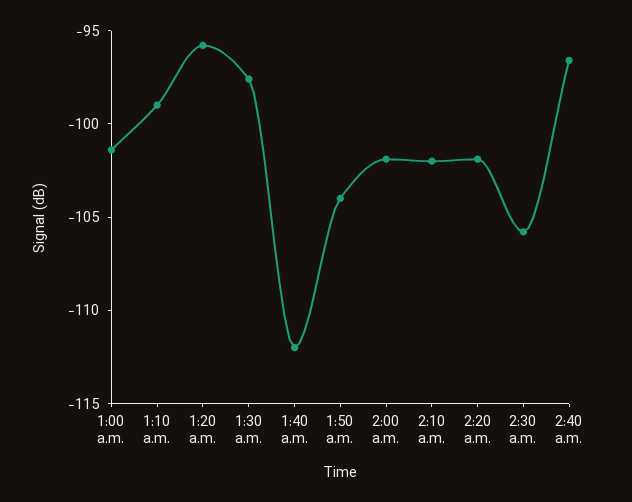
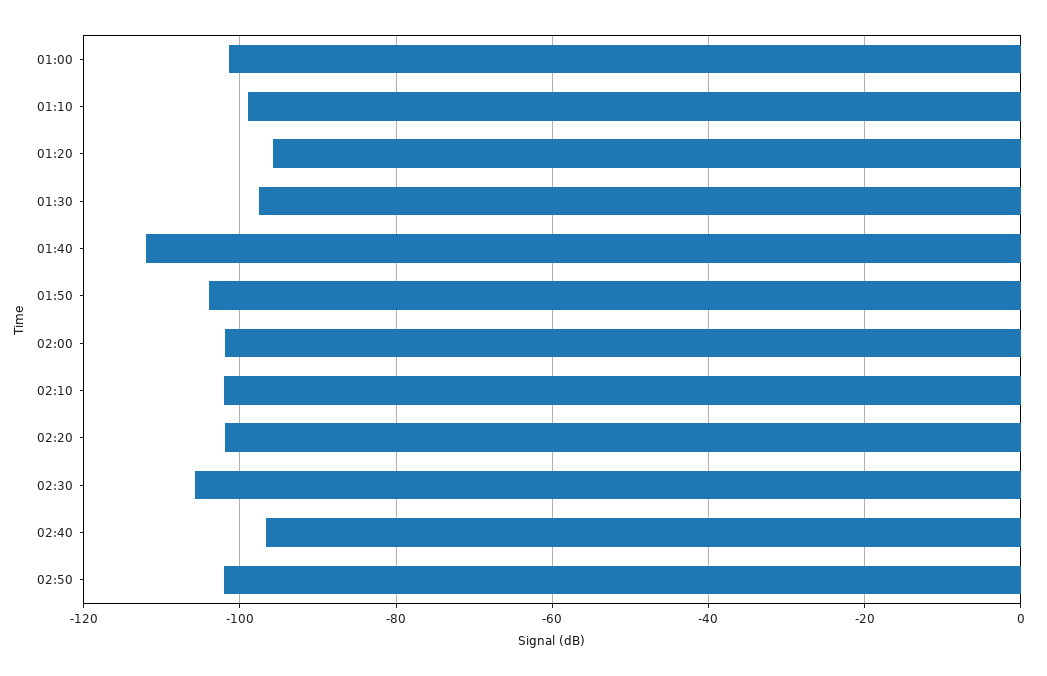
02:50: none -> -102

